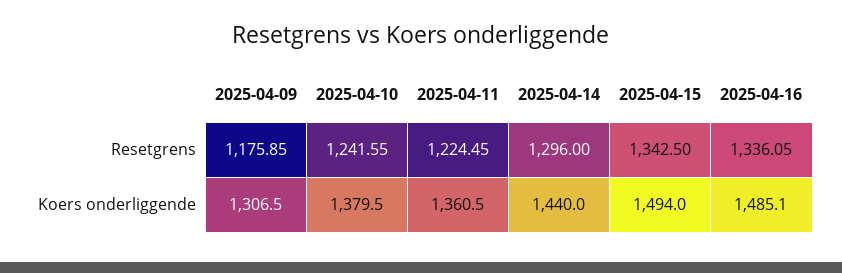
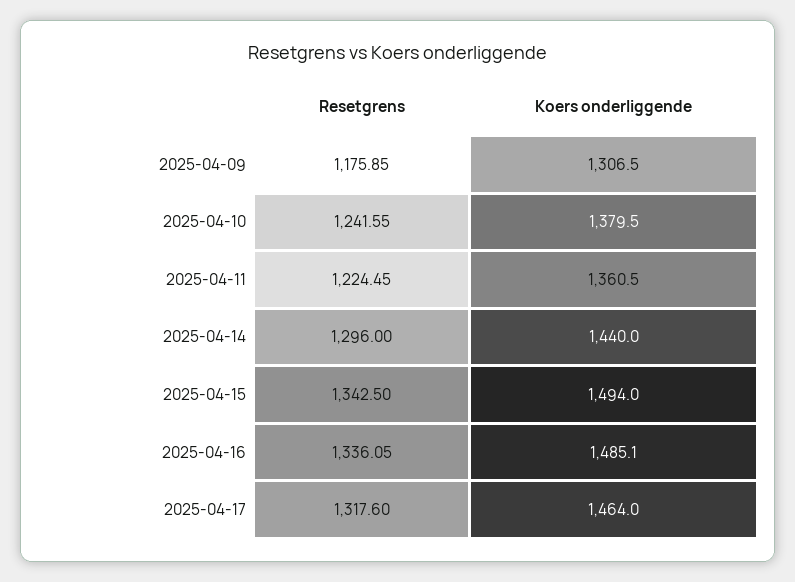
2025-04-17, Resetgrens: none -> 1317.6
2025-04-17, Koers onderliggende: none -> 1464

